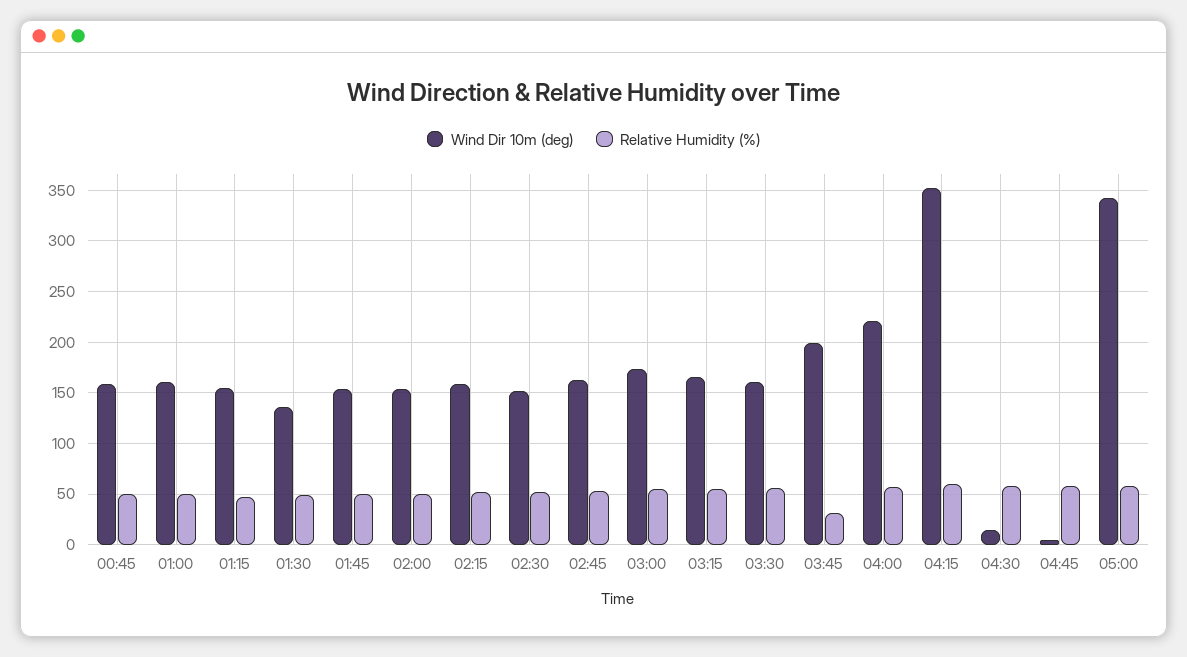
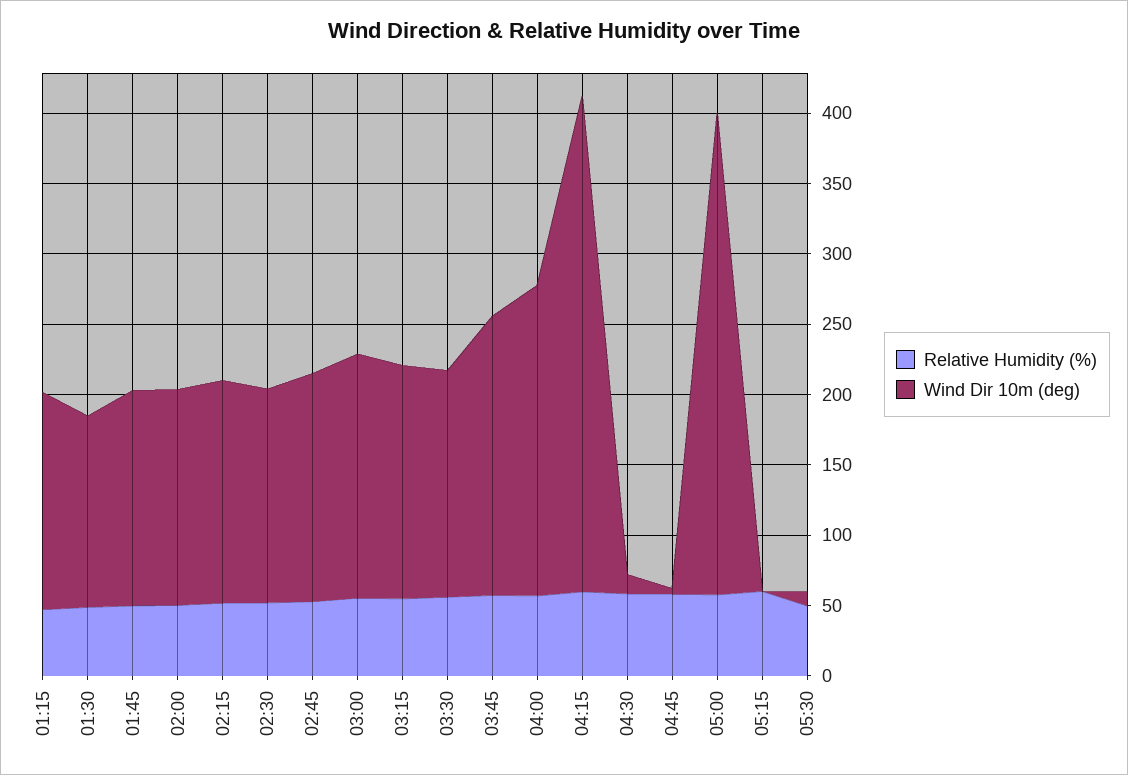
Wind Dir 10m (deg), 00:45: 160 -> none
Relative Humidity (%), 00:45: 50 -> none
Wind Dir 10m (deg), 01:00: 160 -> none
Relative Humidity (%), 01:00: 50 -> none
Relative Humidity (%), 03:45: 30 -> 60
Relative Humidity (%), 05:15: none -> 60
Wind Dir 10m (deg), 05:15: none -> 0
Relative Humidity (%), 05:30: none -> 50
Wind Dir 10m (deg), 05:30: none -> 10

